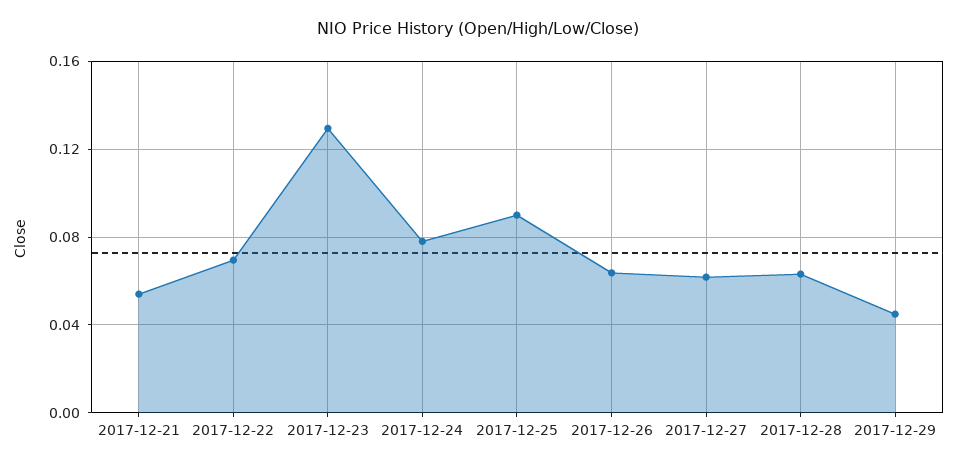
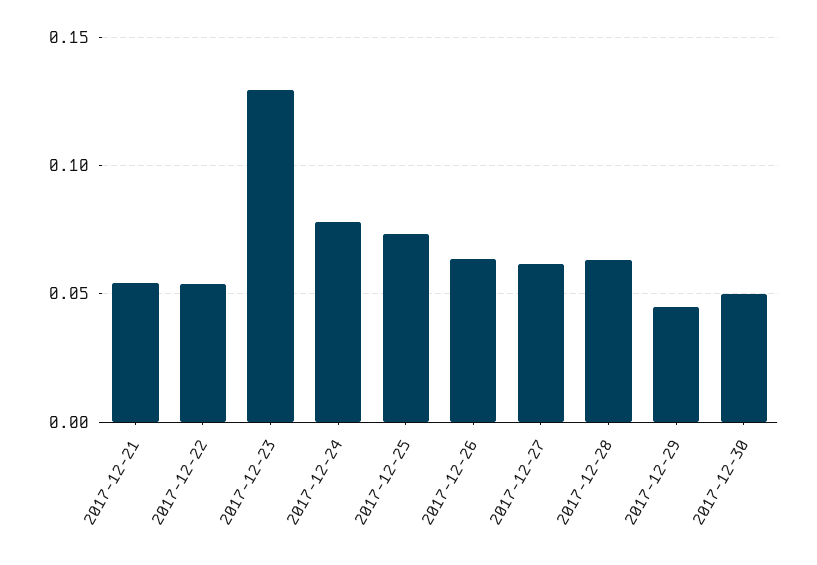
2017-12-22: 0.07 -> 0.055
2017-12-25: 0.09 -> 0.075
2017-12-30: none -> 0.05

